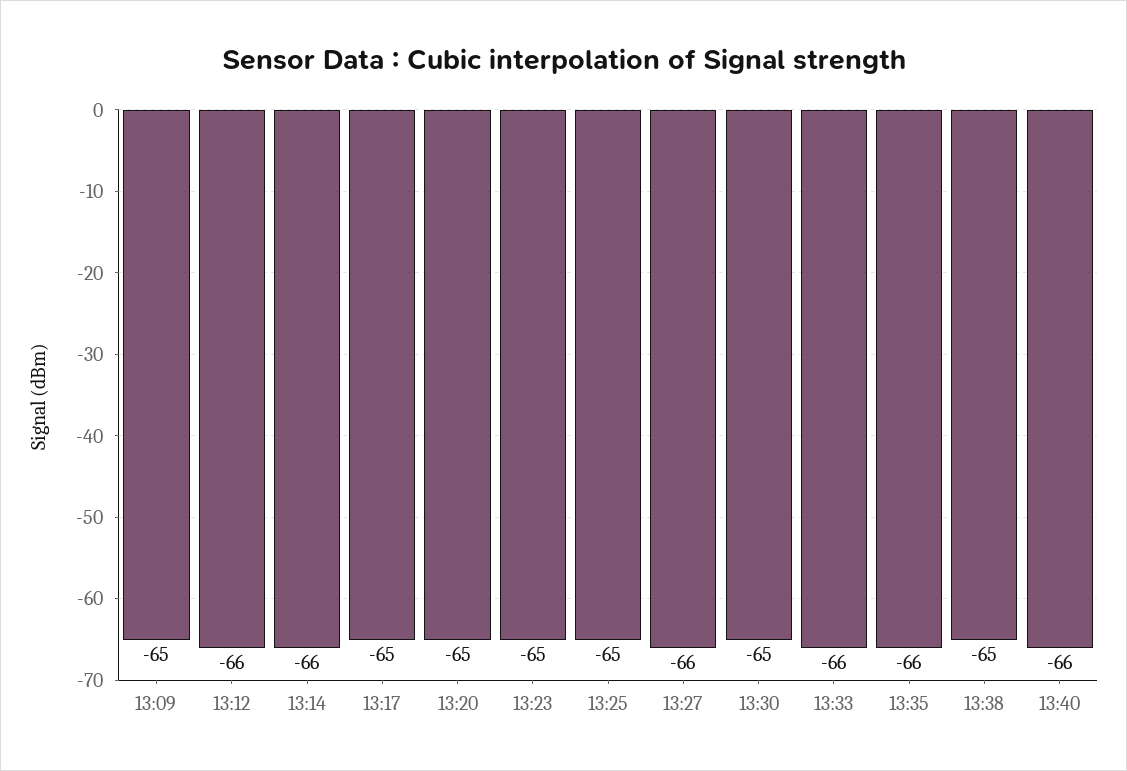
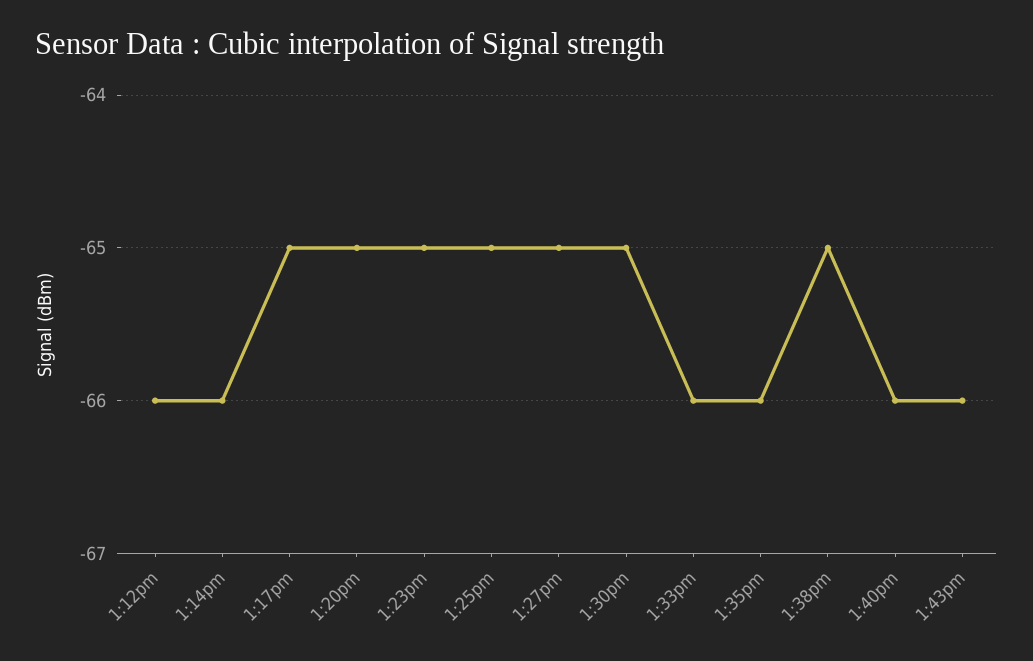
13:09: -65 -> none
13:27: -66 -> -65
1:43pm: none -> -66

